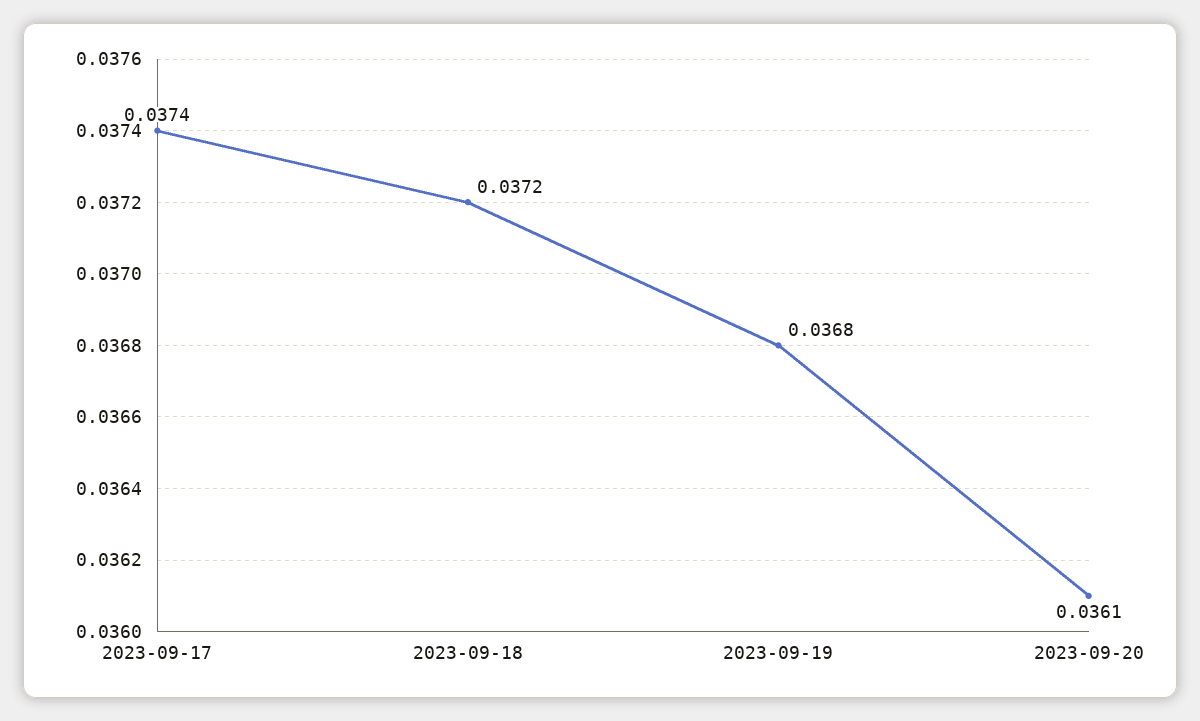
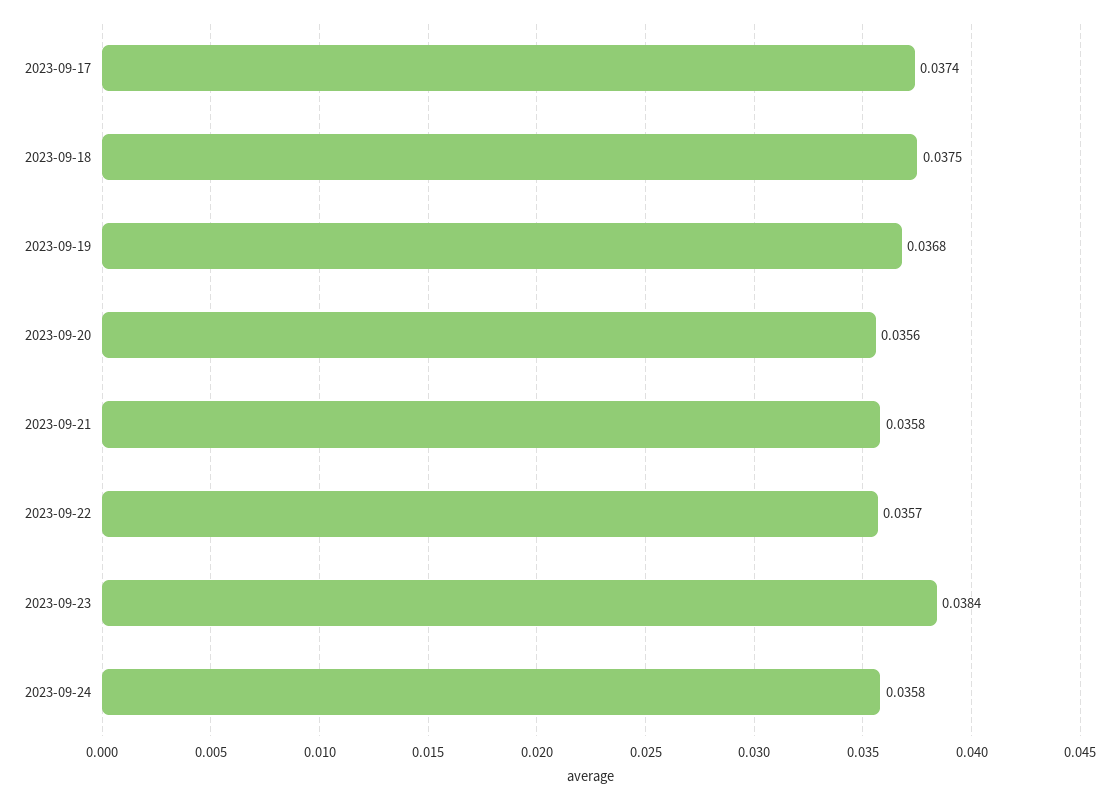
2023-09-18: 0.0372 -> 0.0375
2023-09-20: 0.0361 -> 0.0356
2023-09-21: none -> 0.0358
2023-09-22: none -> 0.0357
2023-09-23: none -> 0.0384
2023-09-24: none -> 0.0358

